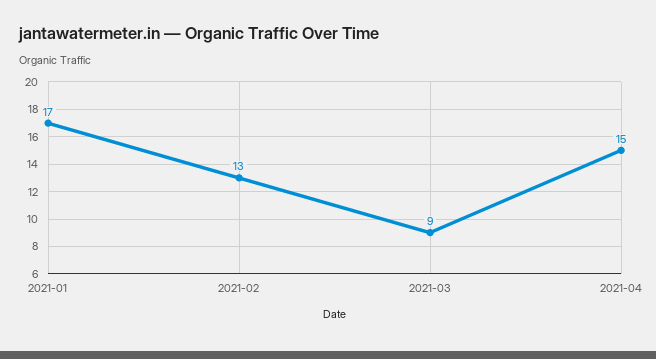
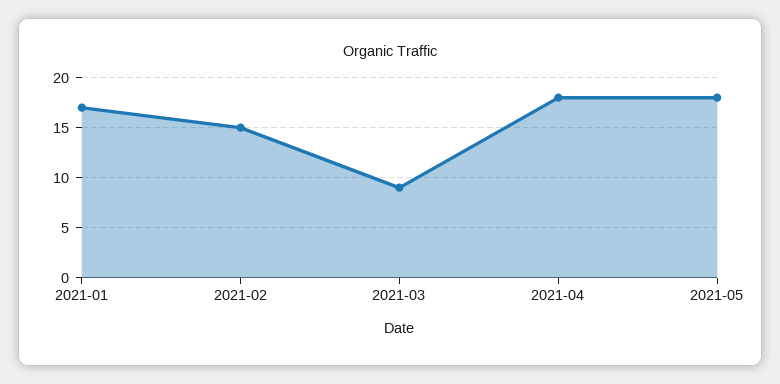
2021-02: 13 -> 15
2021-04: 15 -> 18
2021-05: none -> 18

